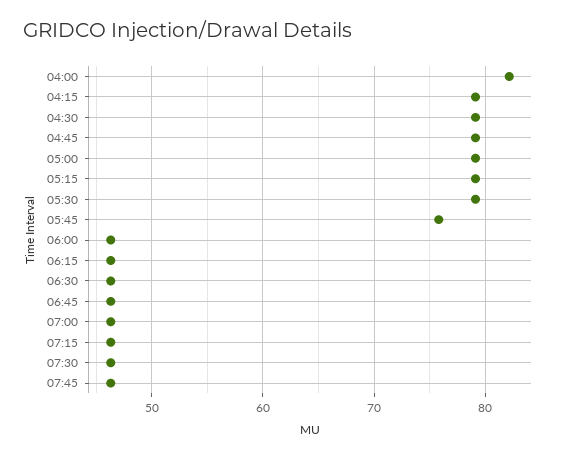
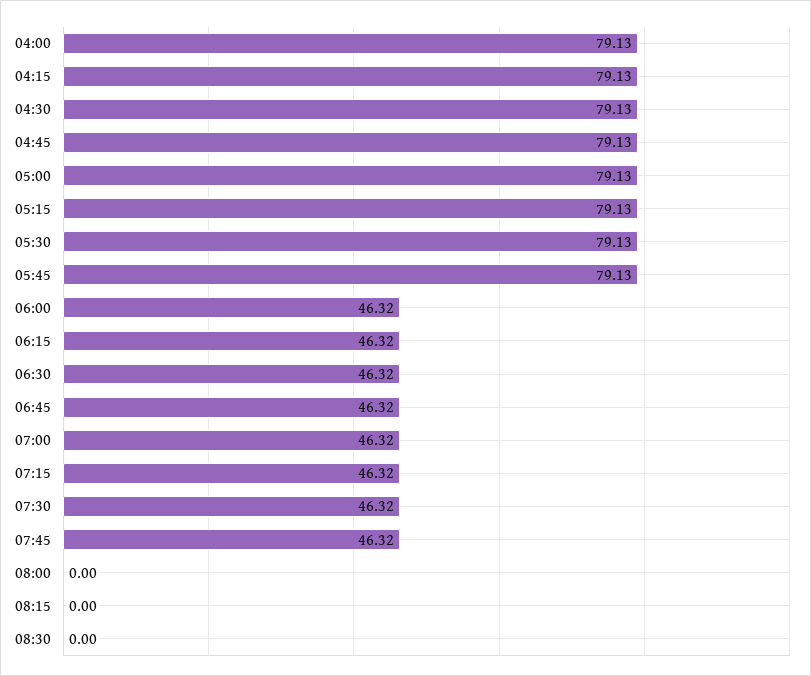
04:00: 82 -> 79.13
05:45: 76 -> 79.13
08:00: none -> 0
08:15: none -> 0
08:30: none -> 0

